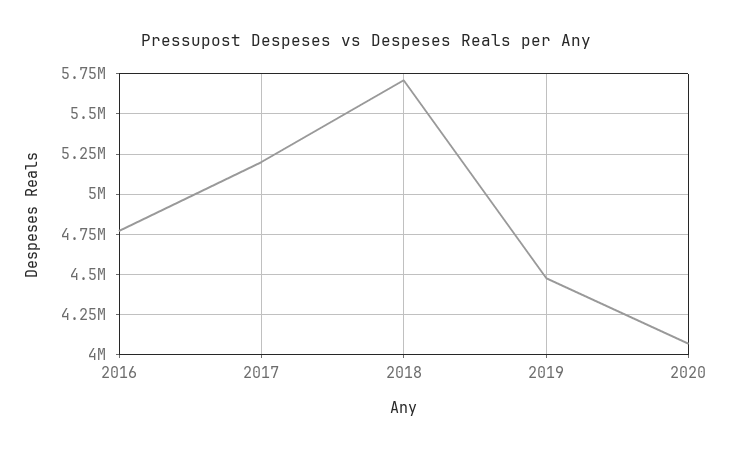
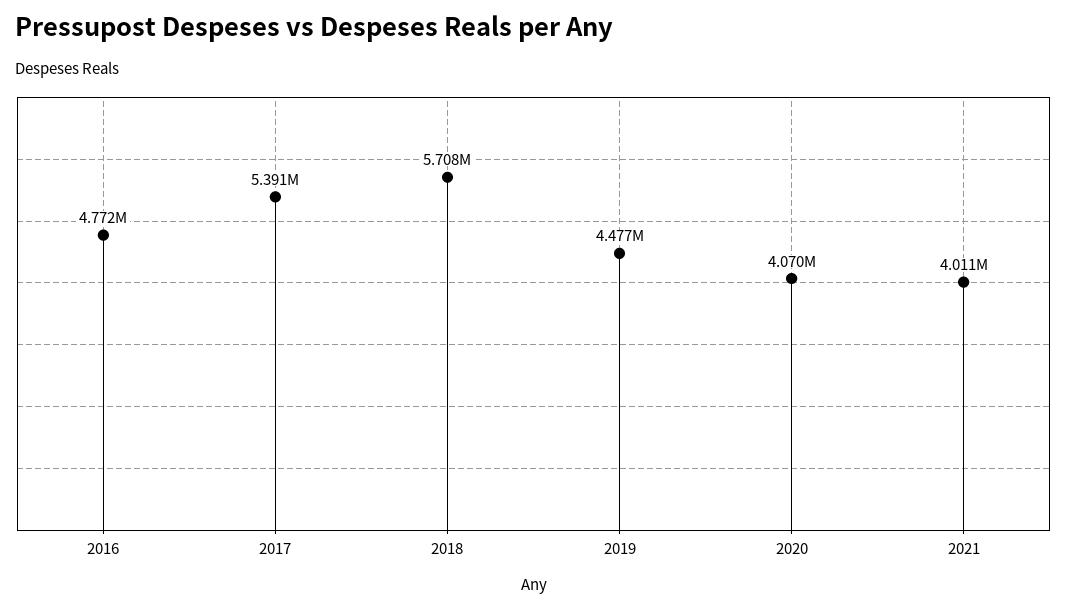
2017: 5200000 -> 5391000
2021: none -> 4011000

